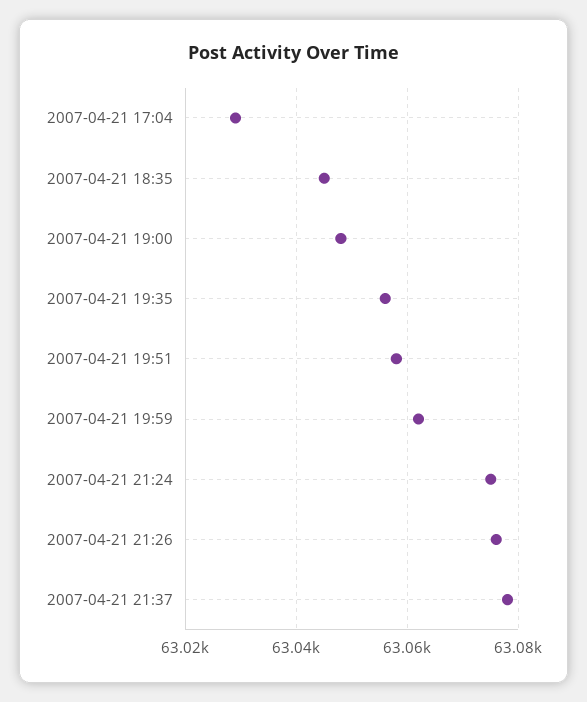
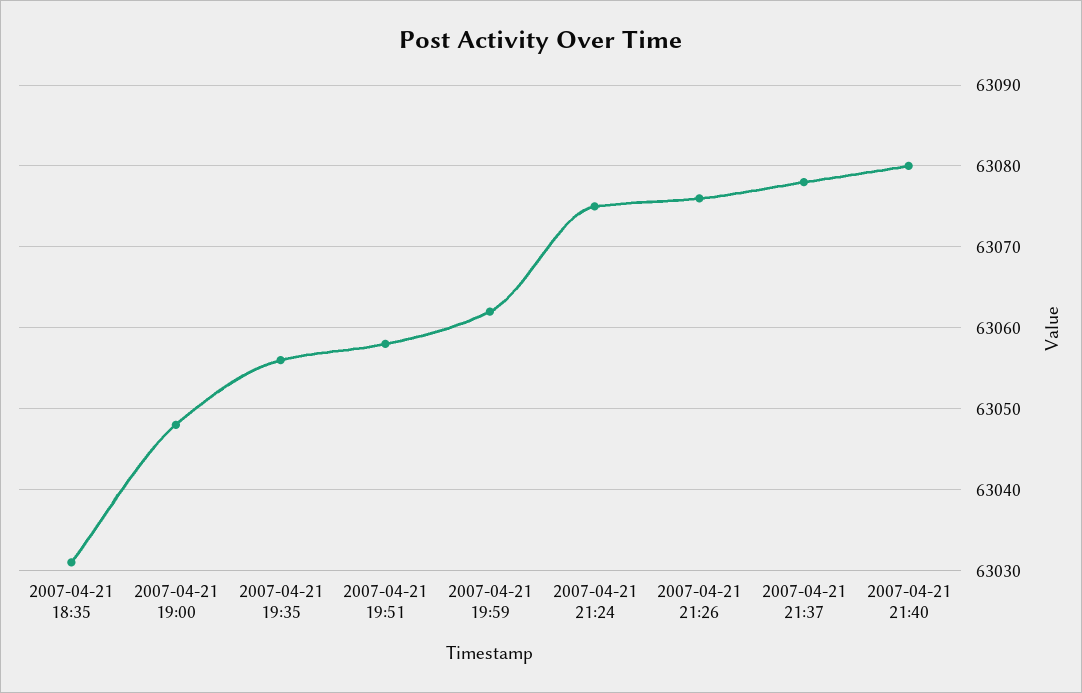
2007-04-21 17:04: 63030 -> none
2007-04-21 18:35: 63045 -> 63031
2007-04-21 21:40: none -> 63080

